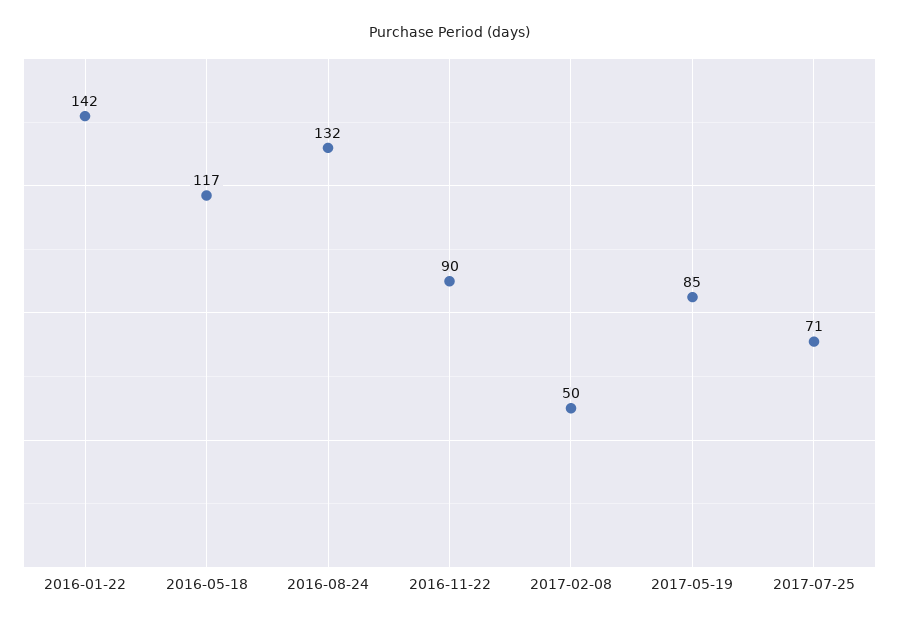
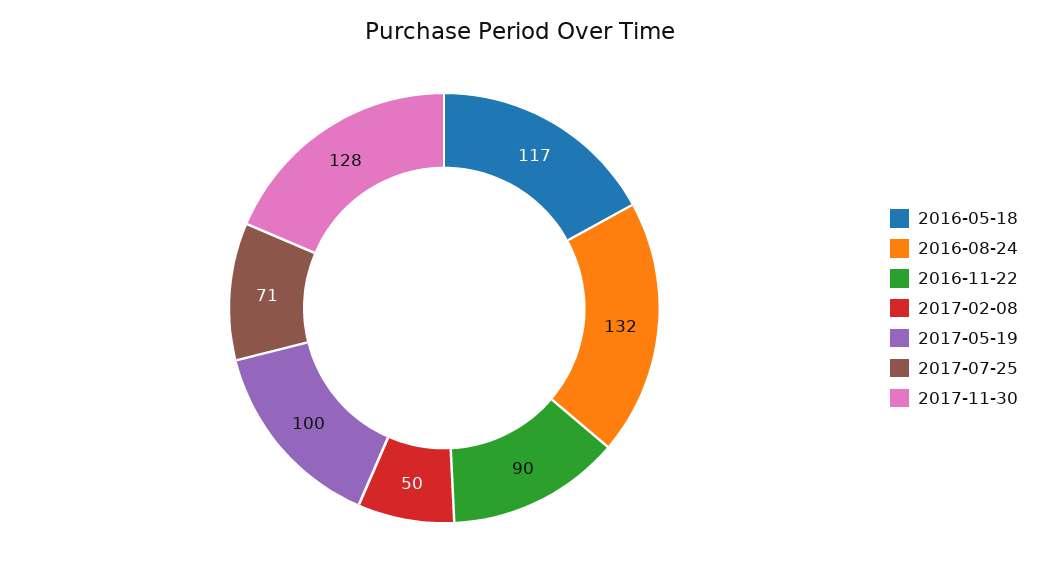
2016-01-22: 142 -> none
2017-05-19: 85 -> 100
2017-11-30: none -> 128

